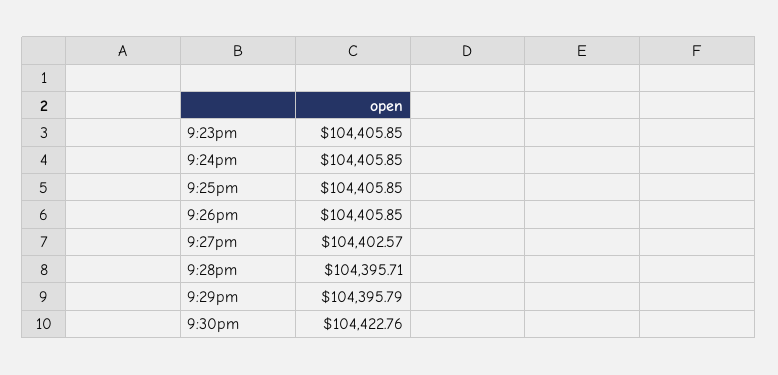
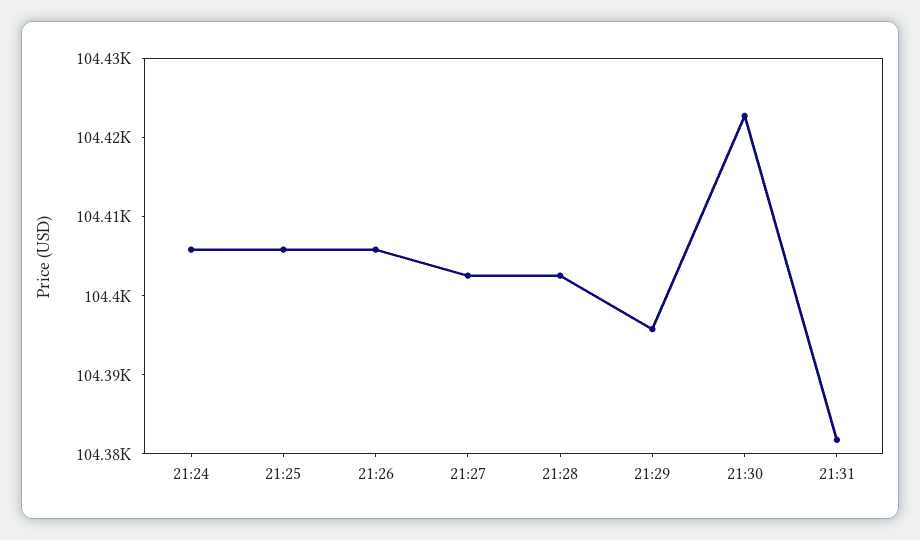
9:23pm: 104405.85 -> none
9:28pm: 104395.71 -> 104402
21:31: none -> 104382

